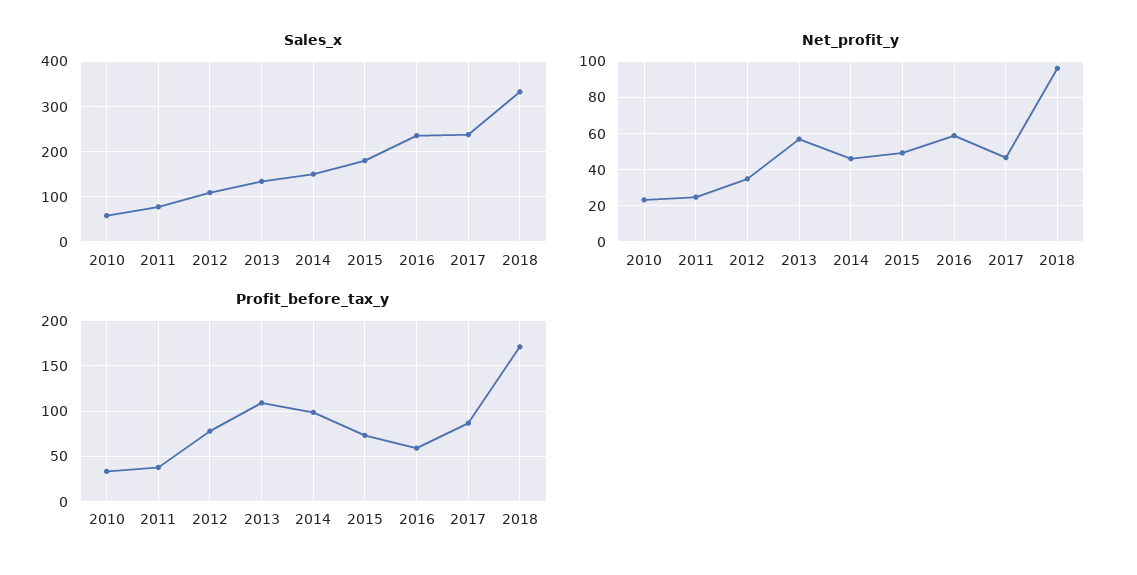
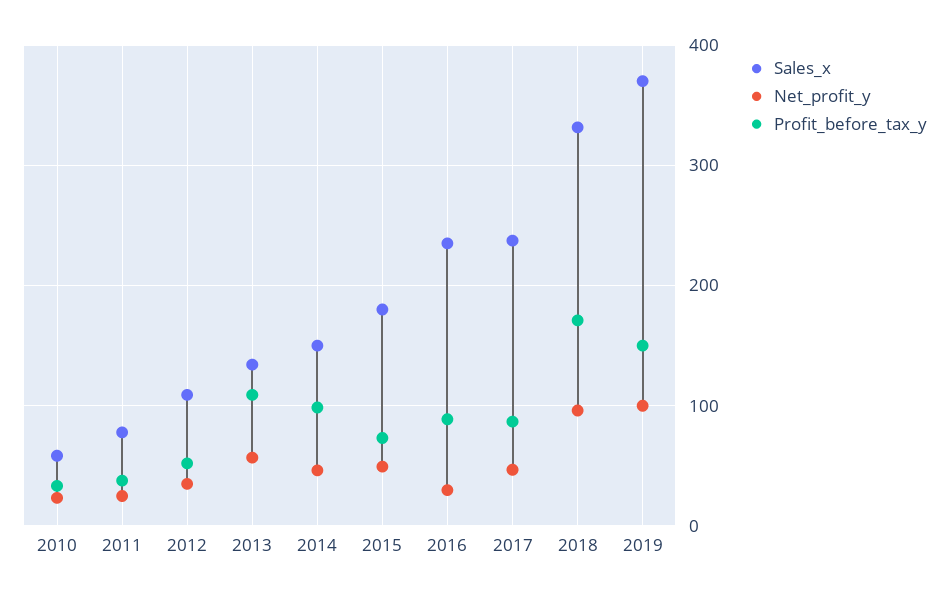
Net_profit_y, 2016: 60 -> 30
Profit_before_tax_y, 2012: 80 -> 50
Profit_before_tax_y, 2016: 60 -> 90
Sales_x, 2019: none -> 370
Net_profit_y, 2019: none -> 100
Profit_before_tax_y, 2019: none -> 150

